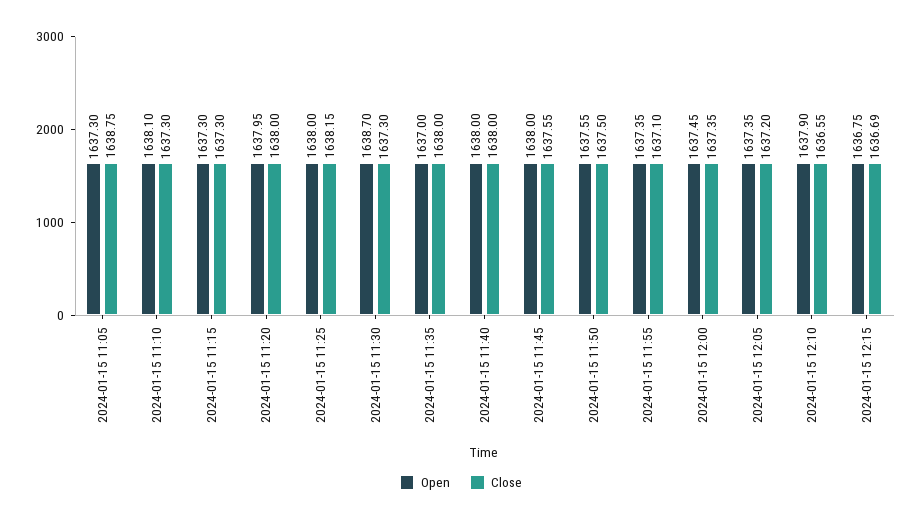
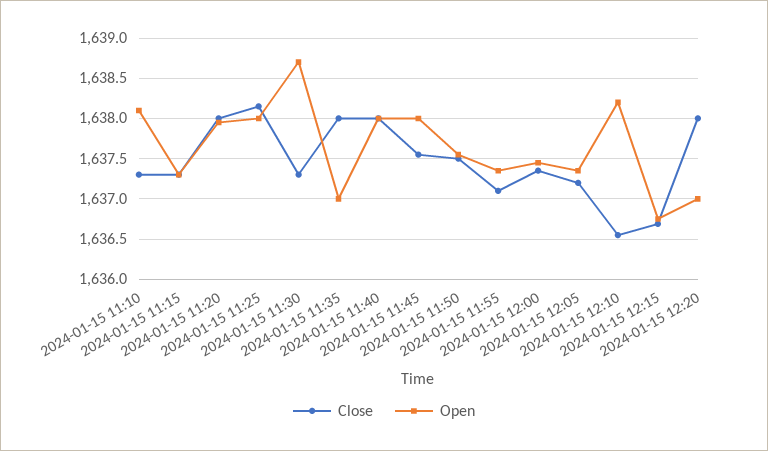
Open, 2024-01-15 11:05: 1637.3 -> none
Close, 2024-01-15 11:05: 1638.75 -> none
Open, 2024-01-15 12:10: 1637.9 -> 1638.2
Close, 2024-01-15 12:20: none -> 1638
Open, 2024-01-15 12:20: none -> 1637

